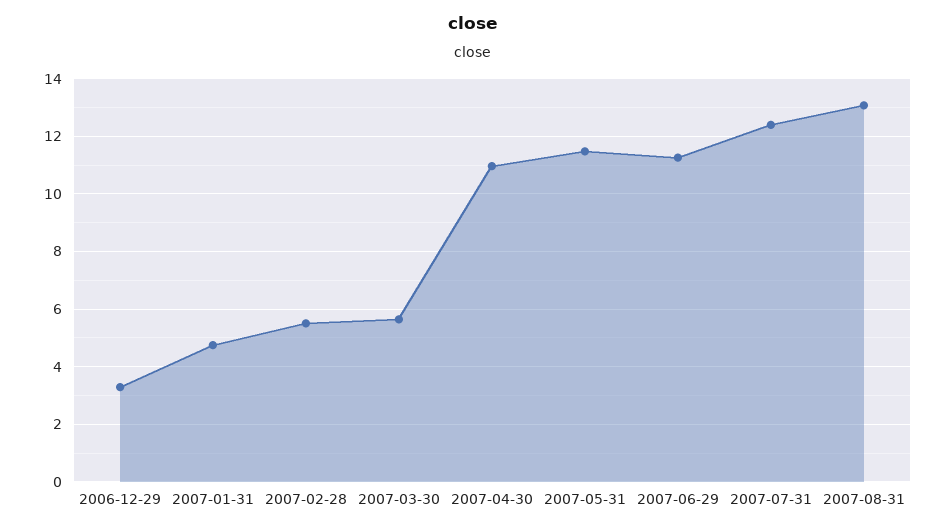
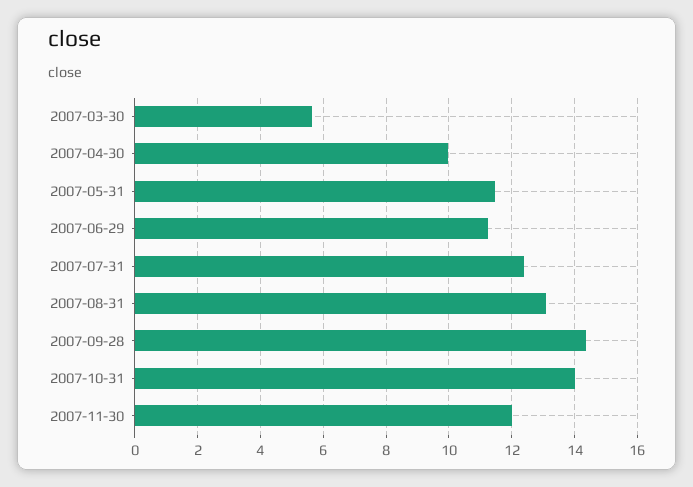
2006-12-29: 3.25 -> none
2007-01-31: 4.75 -> none
2007-02-28: 5.5 -> none
2007-04-30: 11 -> 10
2007-09-28: none -> 14.4
2007-10-31: none -> 14
2007-11-30: none -> 12

